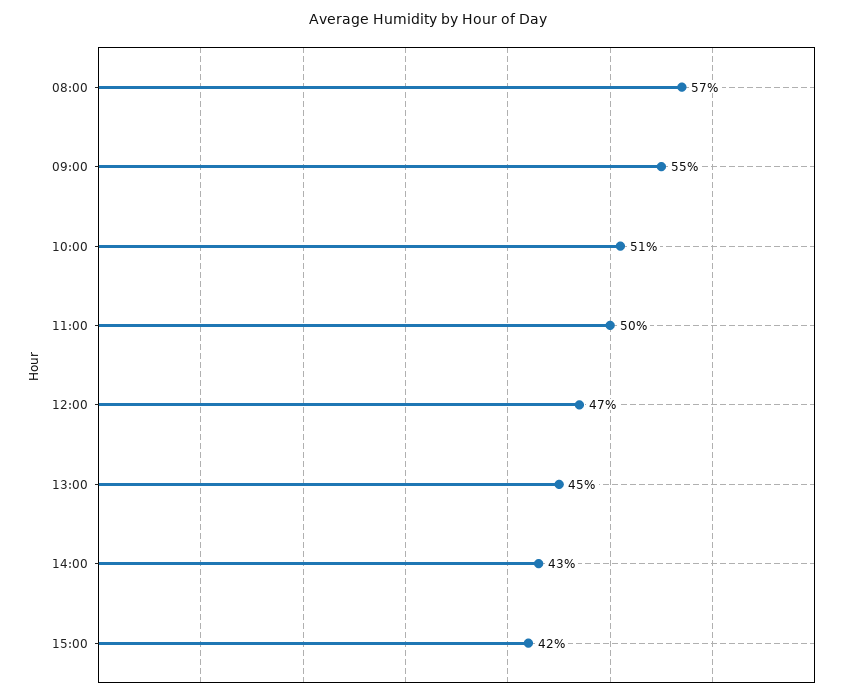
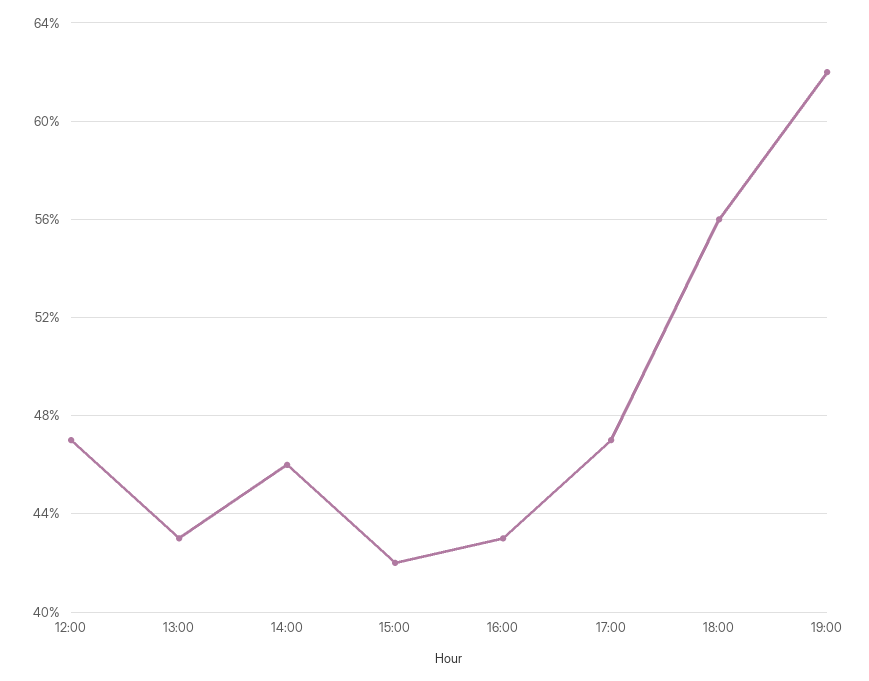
08:00: 57 -> none
09:00: 55 -> none
10:00: 51 -> none
11:00: 50 -> none
13:00: 45 -> 43
14:00: 43 -> 46
16:00: none -> 43
17:00: none -> 47
18:00: none -> 56
19:00: none -> 62

